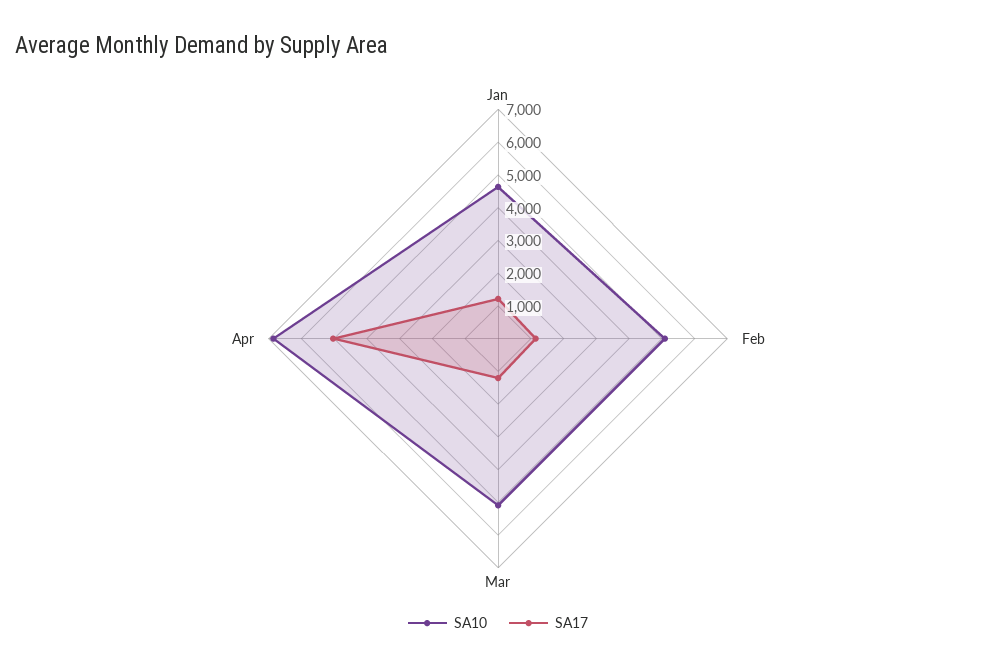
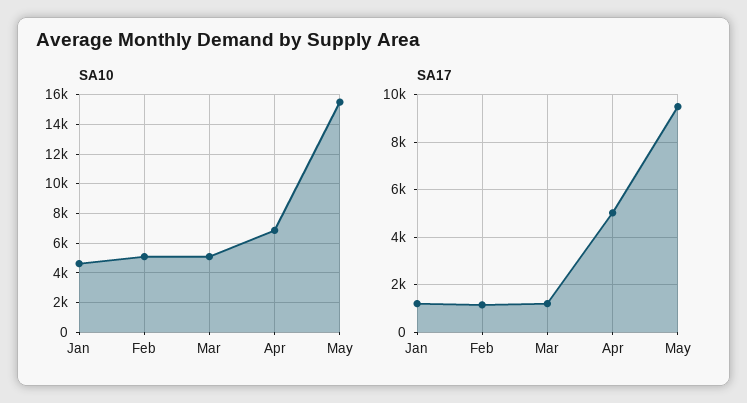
SA10, May: none -> 15500
SA17, May: none -> 9500

